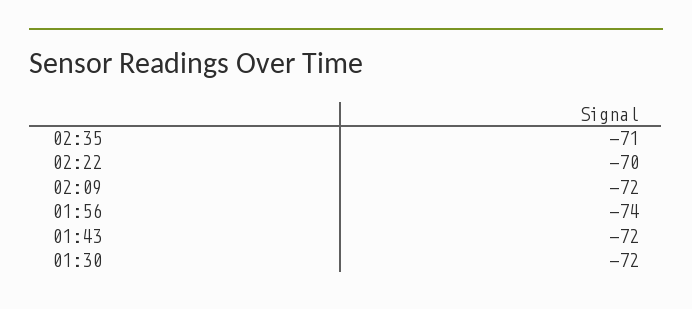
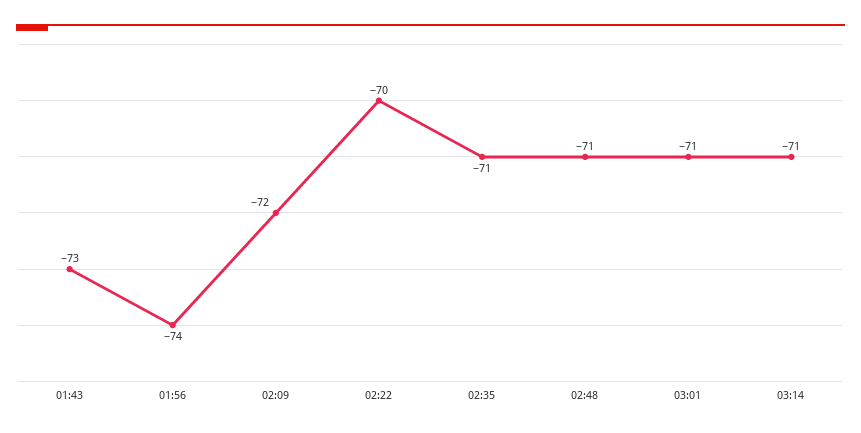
01:43: -72 -> -73
01:30: -72 -> none
02:48: none -> -71
03:01: none -> -71
03:14: none -> -71

